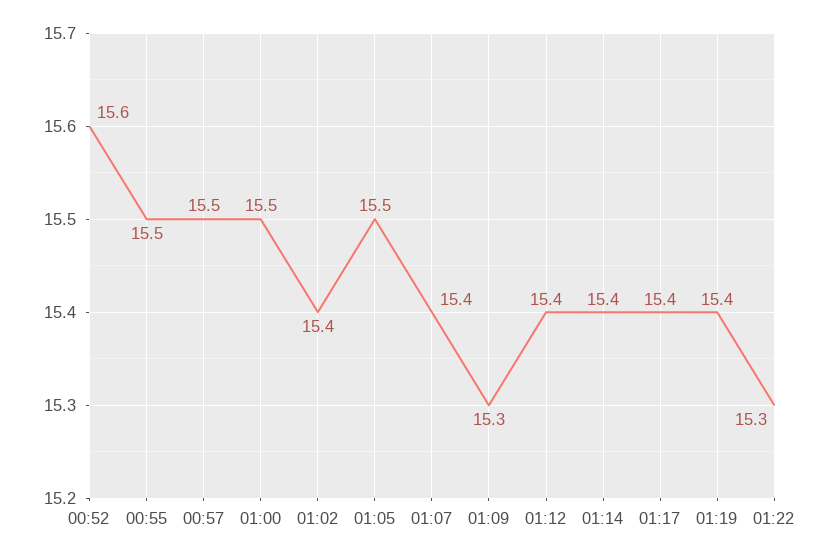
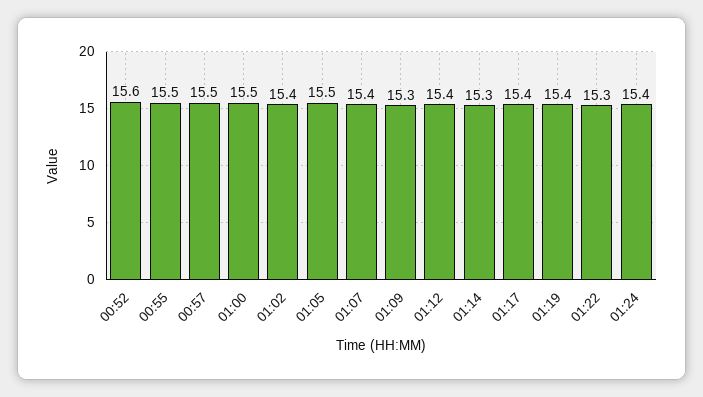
01:14: 15.4 -> 15.3
01:24: none -> 15.4

